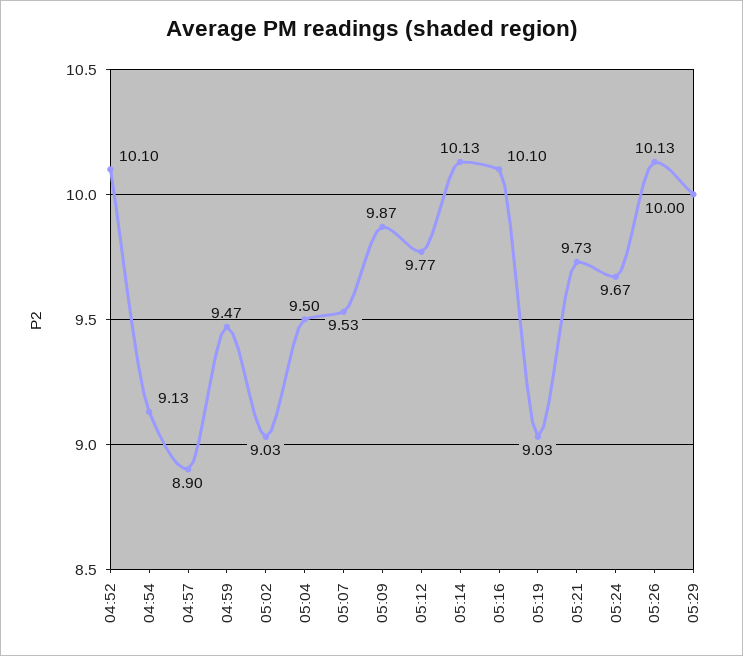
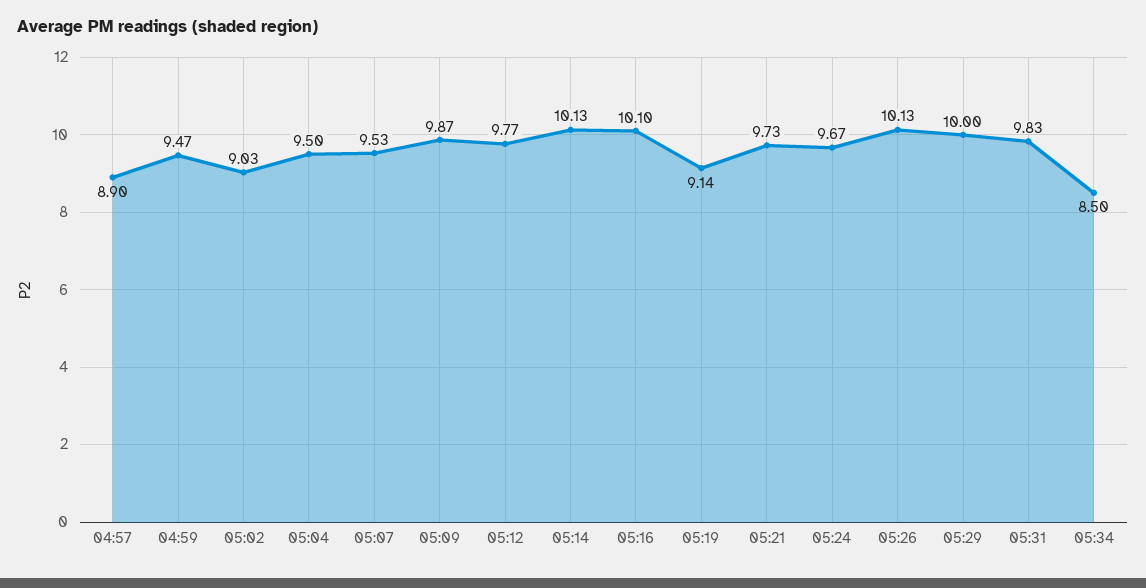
04:52: 10.1 -> none
04:54: 9.13 -> none
05:19: 9.03 -> 9.14
05:31: none -> 9.83
05:34: none -> 8.5

